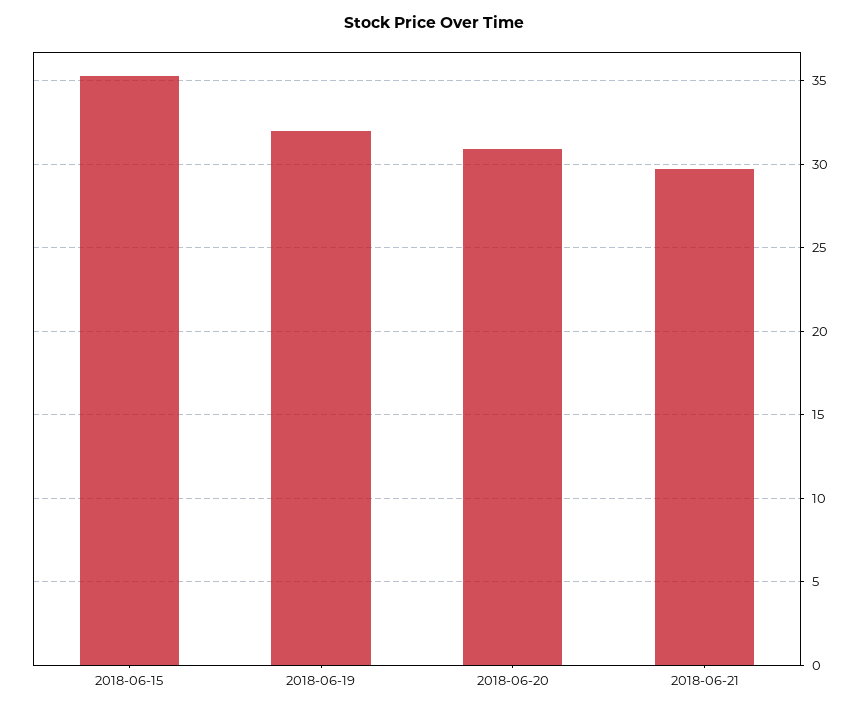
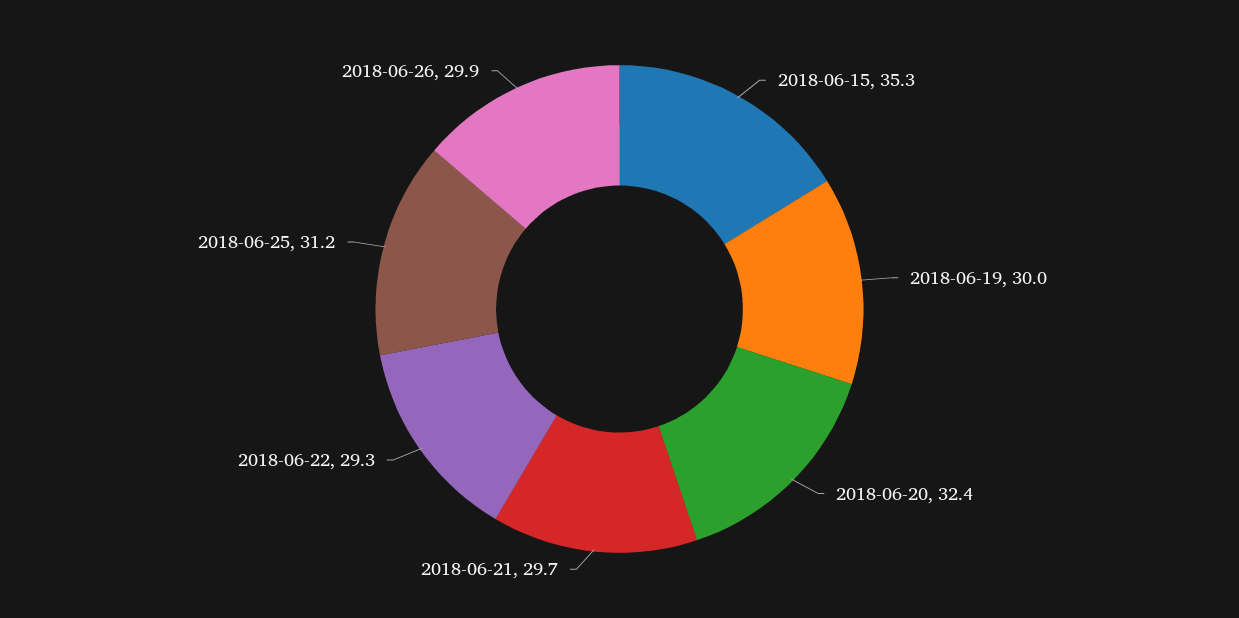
2018-06-19: 32 -> 30
2018-06-20: 31 -> 32.4
2018-06-22: none -> 29.3
2018-06-25: none -> 31.2
2018-06-26: none -> 29.9

